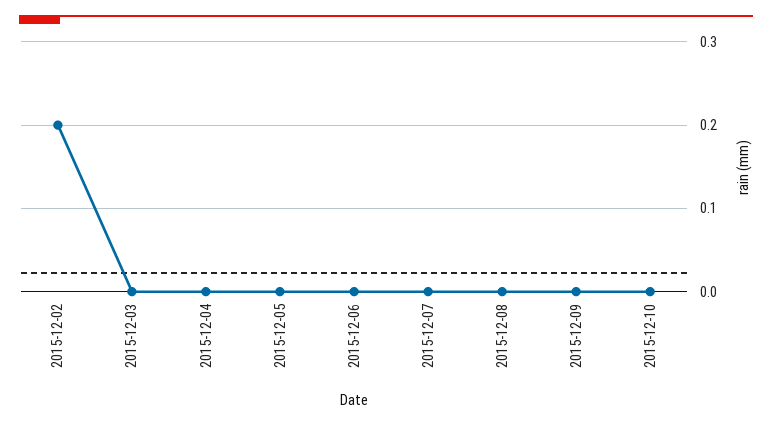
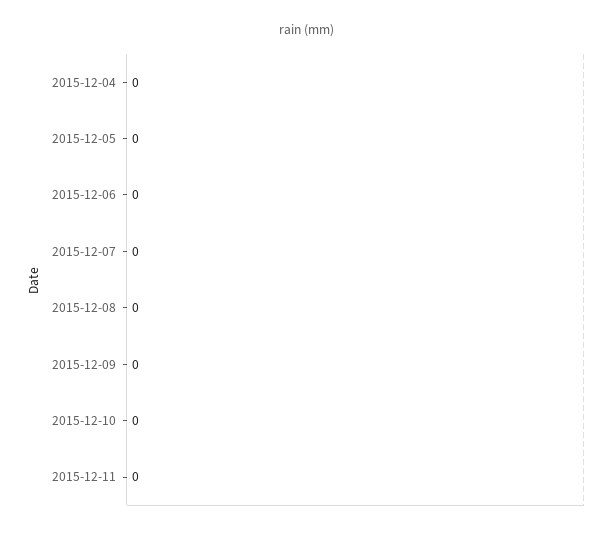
2015-12-02: 0.2 -> none
2015-12-03: 0 -> none
2015-12-11: none -> 0

